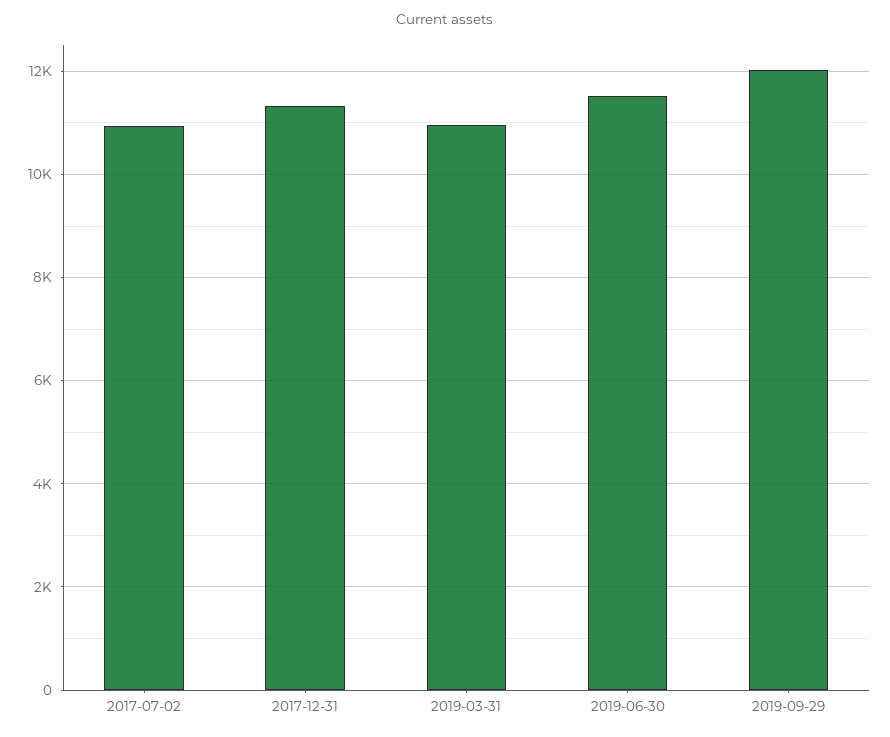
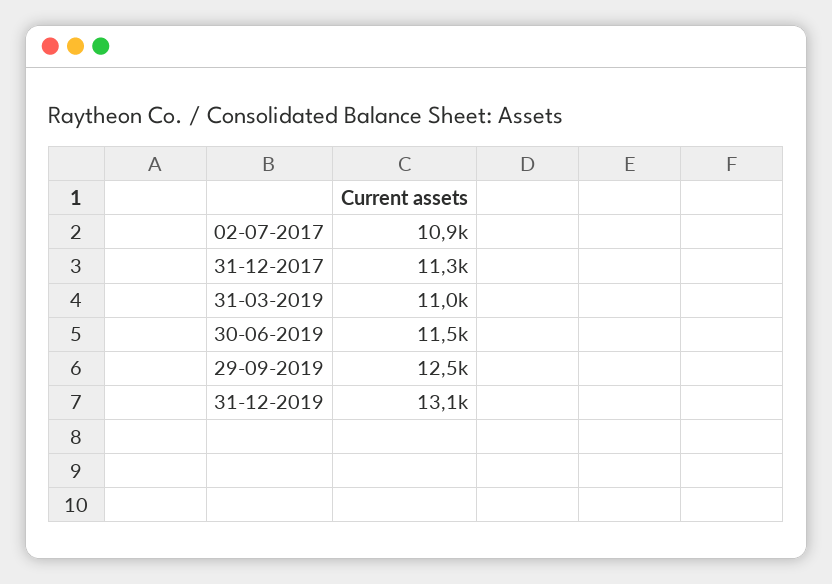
2019-09-29: 12000 -> 12500
31-12-2019: none -> 13100

